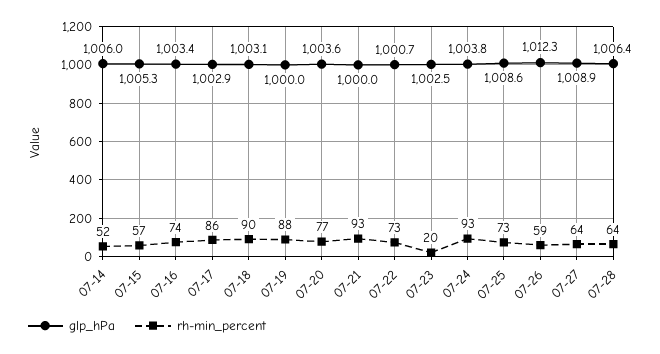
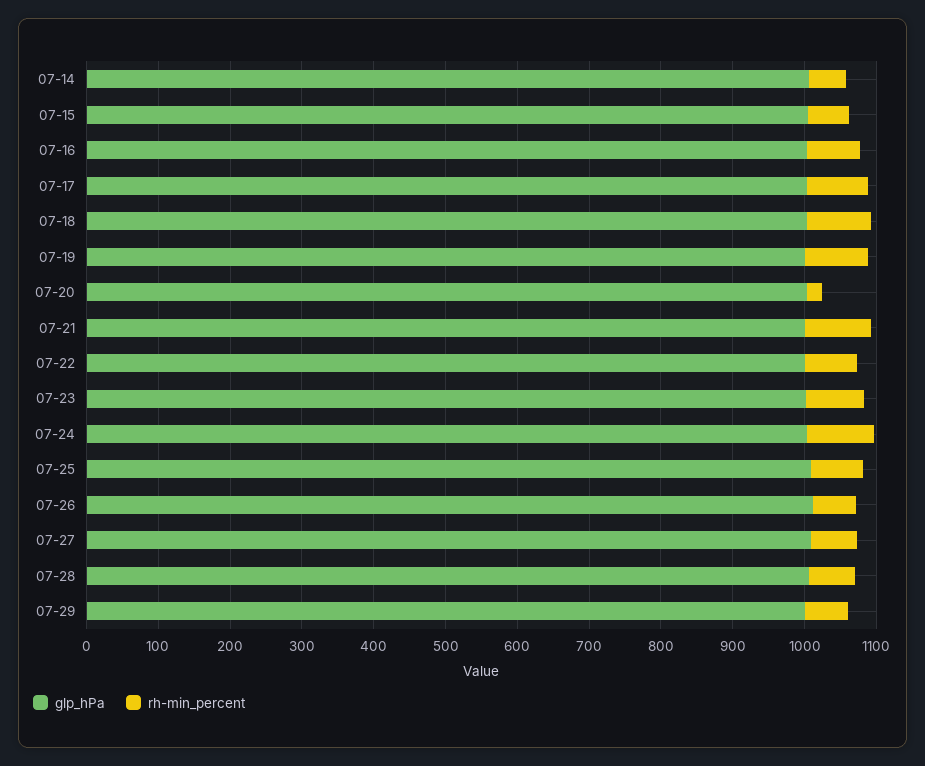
rh-min_percent, 07-20: 77 -> 20
rh-min_percent, 07-23: 20 -> 80
glp_hPa, 07-29: none -> 1000
rh-min_percent, 07-29: none -> 60

